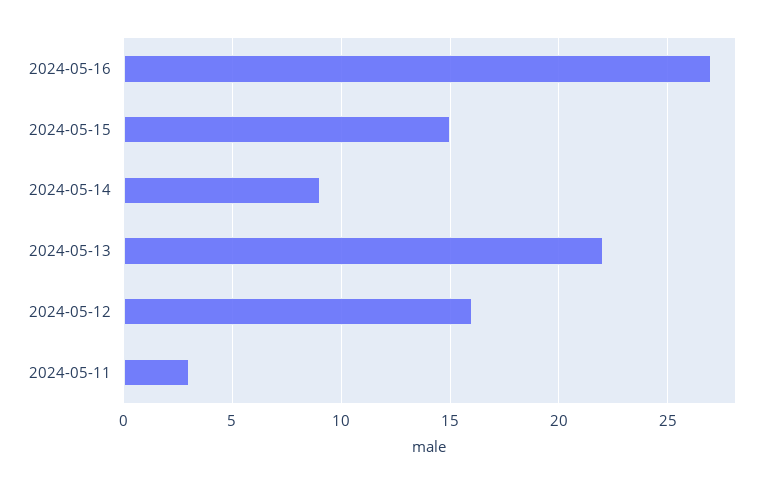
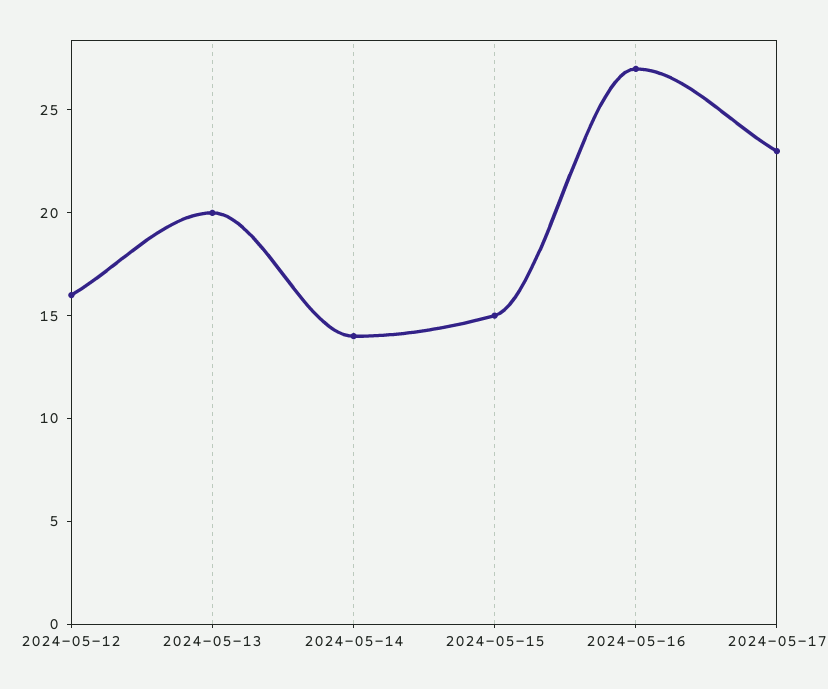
2024-05-14: 9 -> 14
2024-05-13: 22 -> 20
2024-05-11: 3 -> none
2024-05-17: none -> 23

